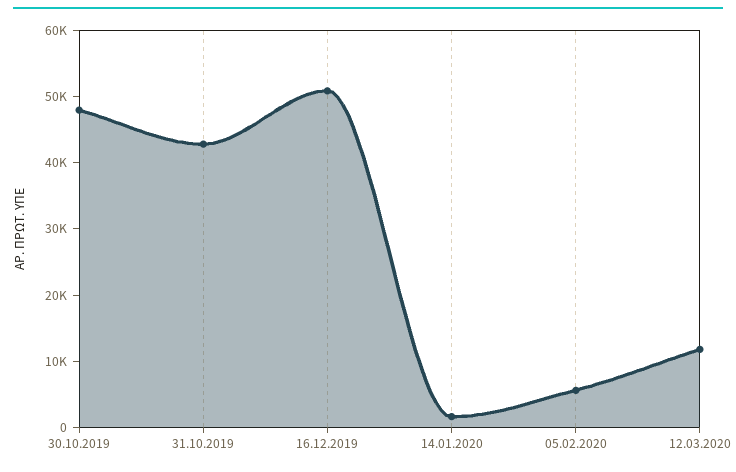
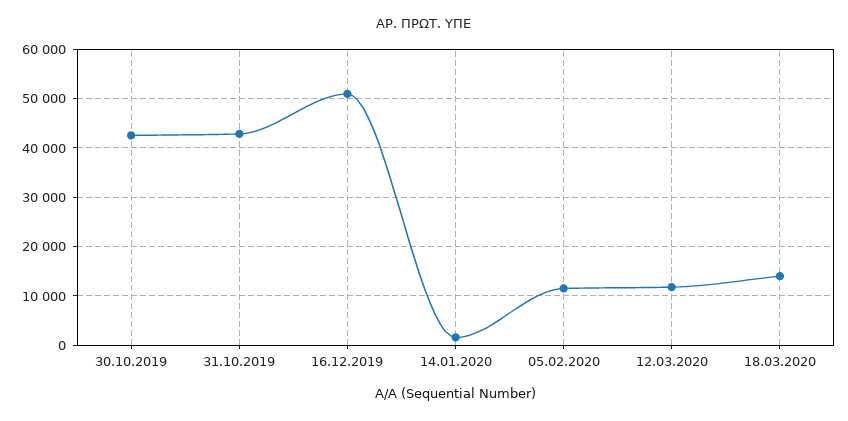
30.10.2019: 48000 -> 42000
05.02.2020: 6000 -> 12000
18.03.2020: none -> 14000

